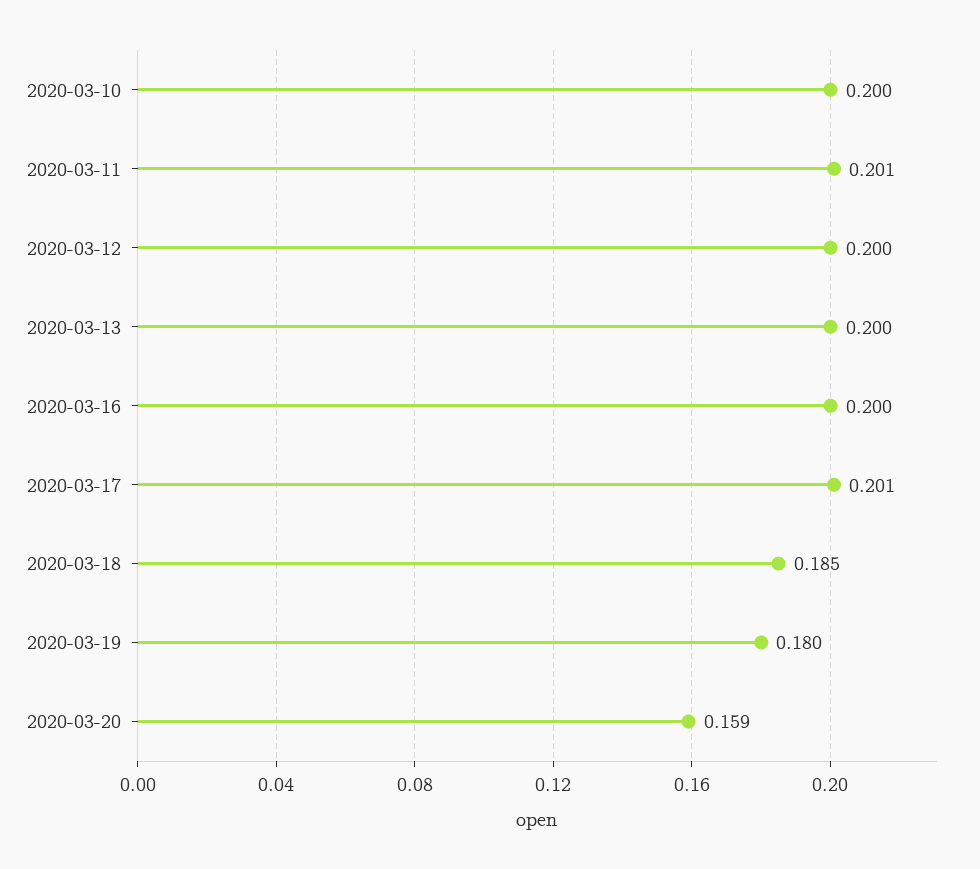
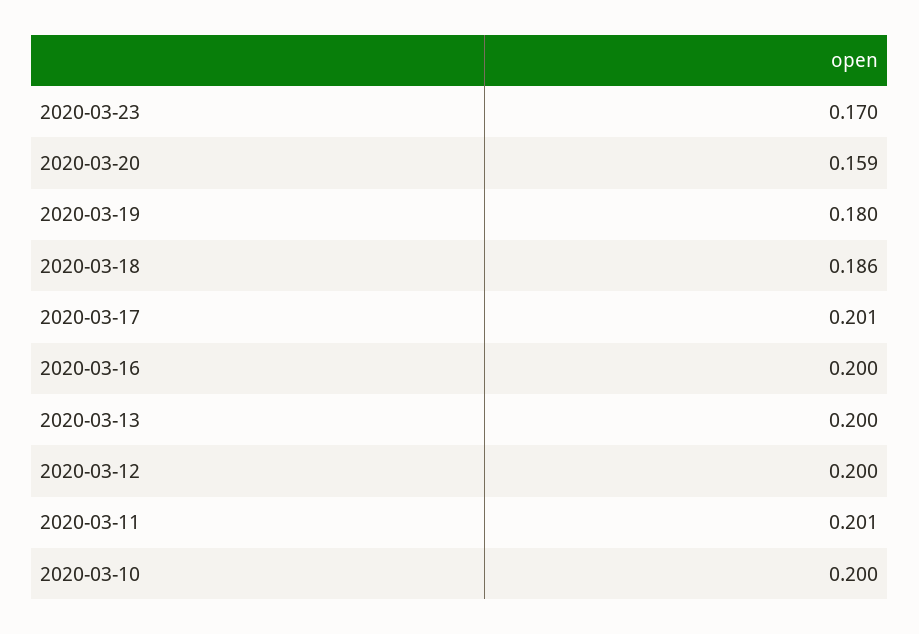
2020-03-18: 0.185 -> 0.186
2020-03-23: none -> 0.17

